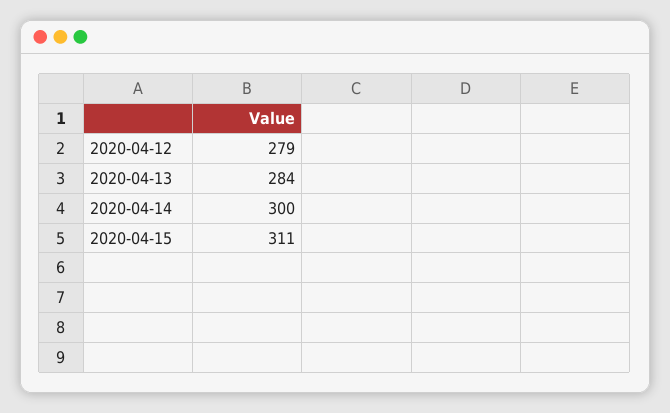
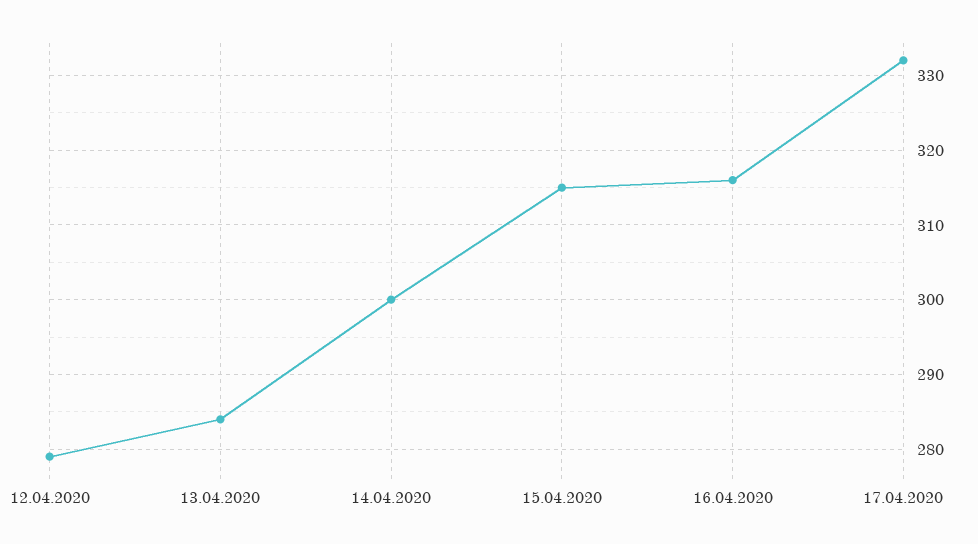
2020-04-15: 311 -> 315
16.04.2020: none -> 316
17.04.2020: none -> 332

